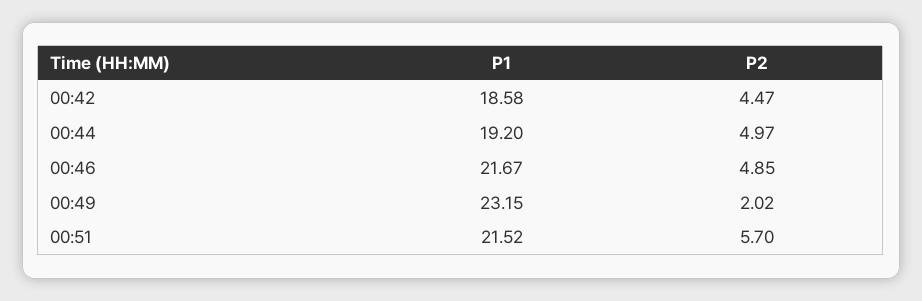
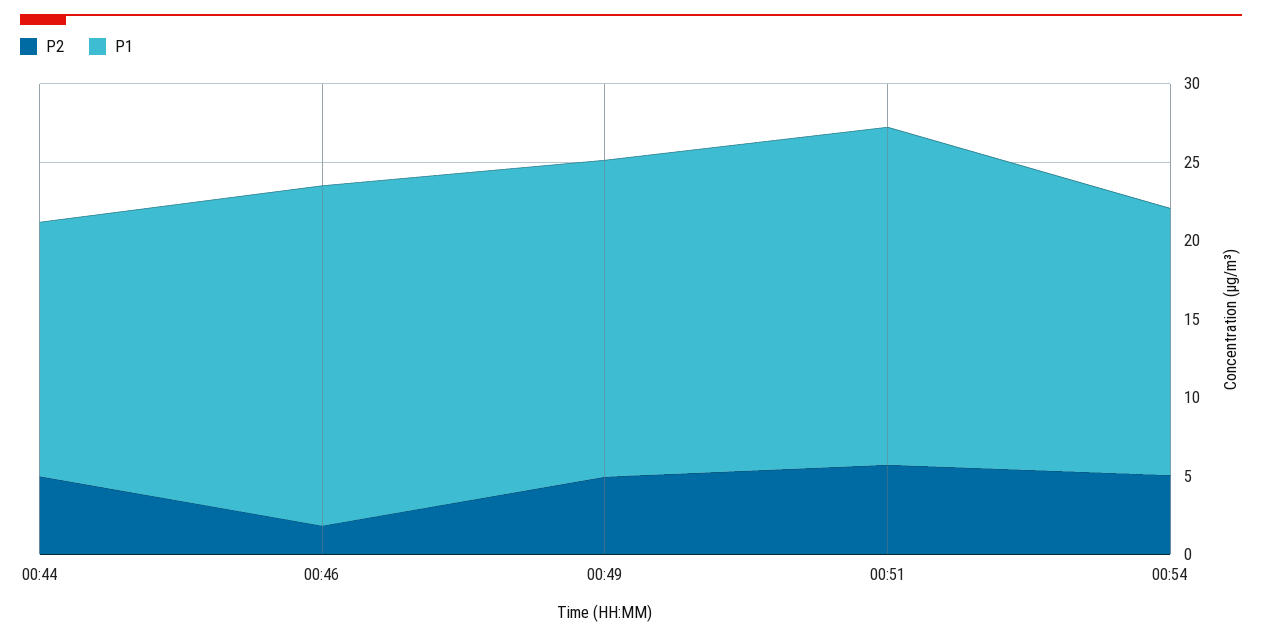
P1, 00:42: 18.58 -> none
P2, 00:42: 4.47 -> none
P1, 00:44: 19.2 -> 16
P2, 00:46: 4.85 -> 2
P1, 00:49: 23.15 -> 20
P2, 00:49: 2.02 -> 5
P2, 00:54: none -> 5
P1, 00:54: none -> 17

